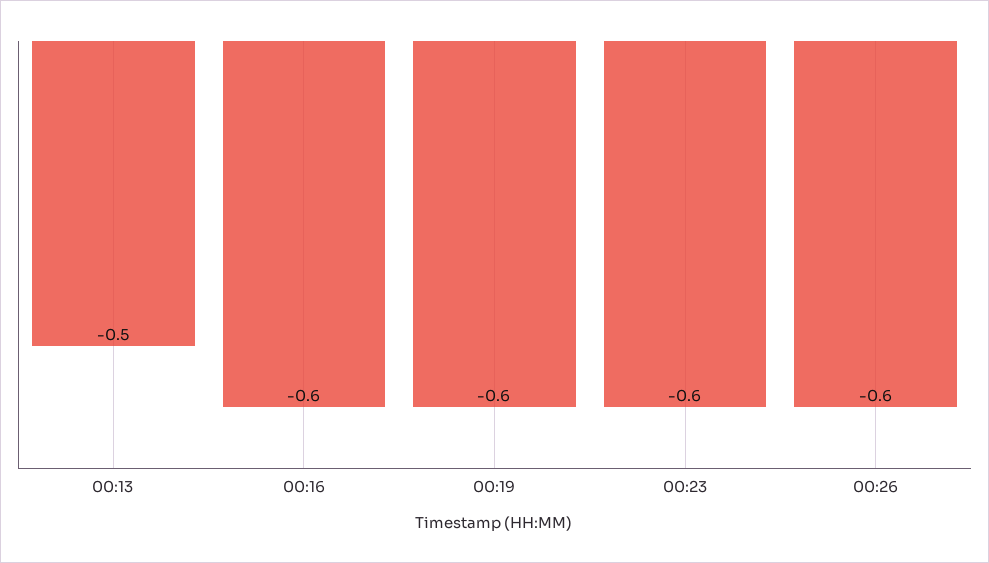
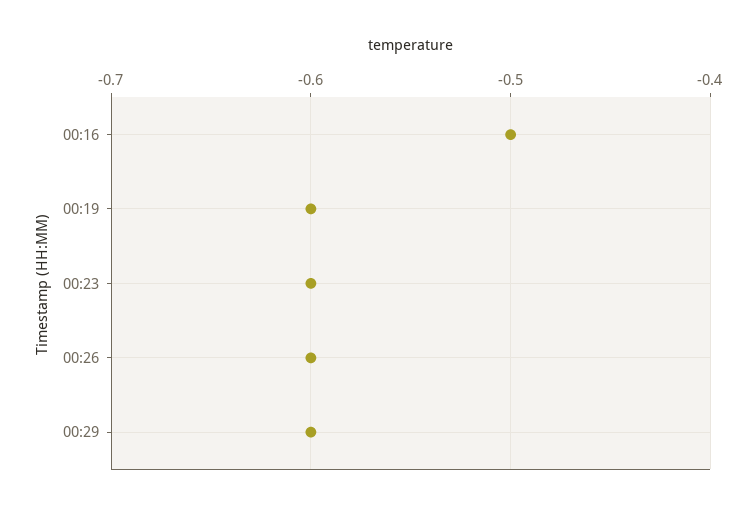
00:13: -0.5 -> none
00:16: -0.6 -> -0.5
00:29: none -> -0.6

